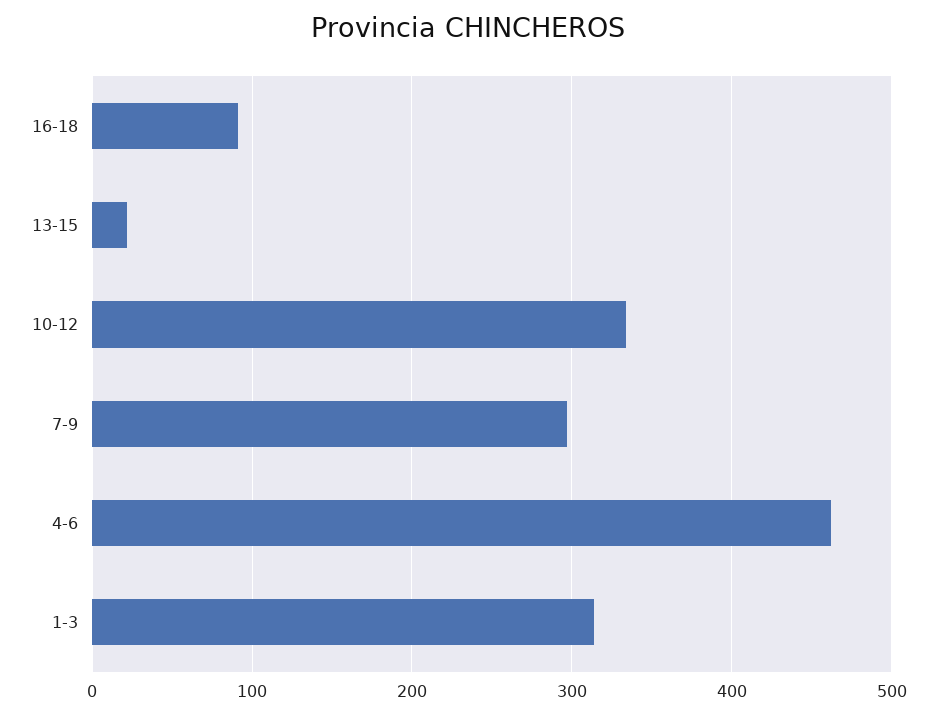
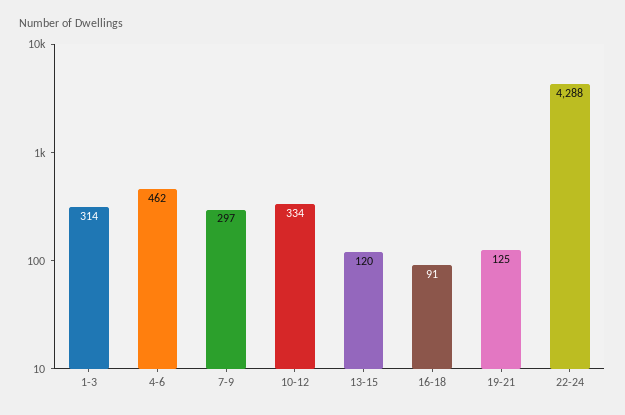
13-15: 20 -> 120
19-21: none -> 125
22-24: none -> 4288

